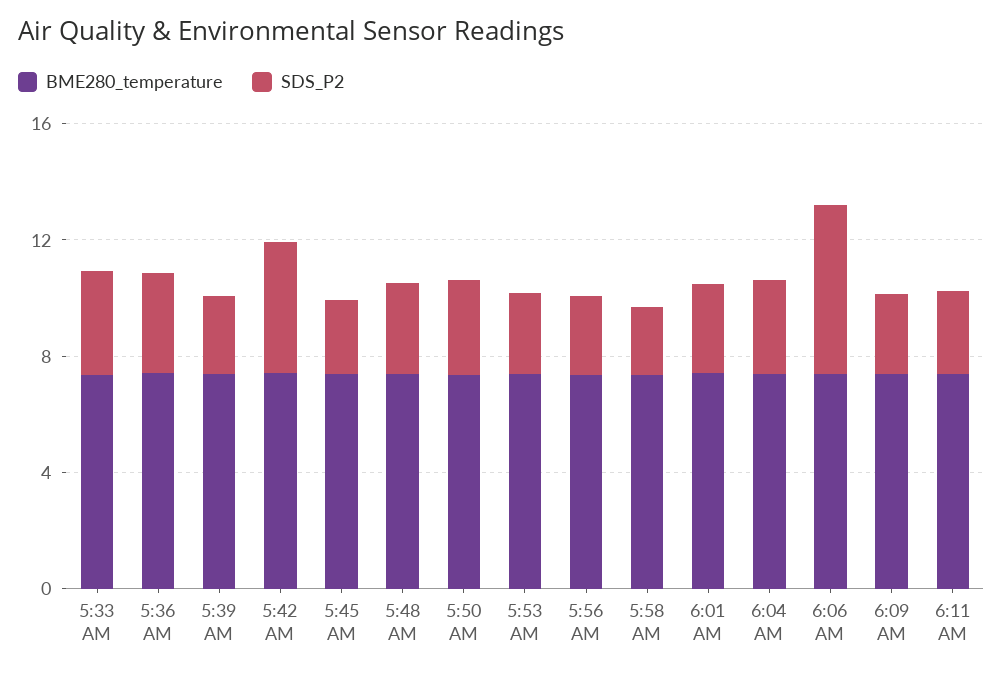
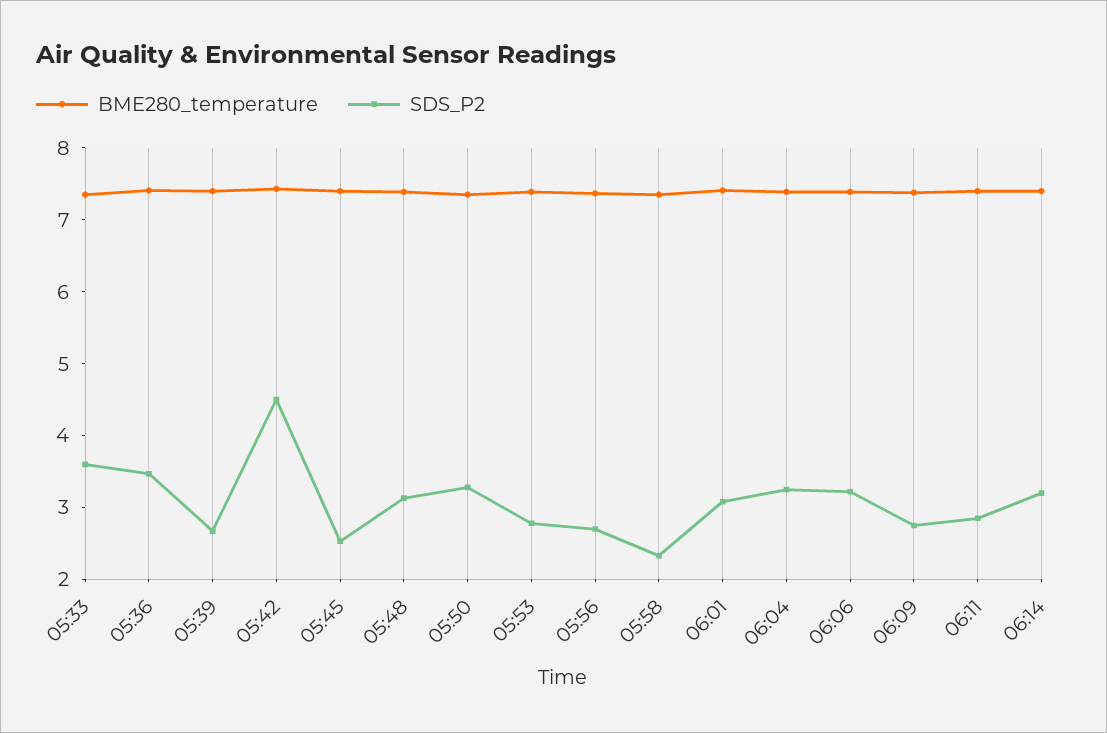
SDS_P2, 6:06 AM: 6 -> 3.2
BME280_temperature, 06:14: none -> 7.4
SDS_P2, 06:14: none -> 3.2

